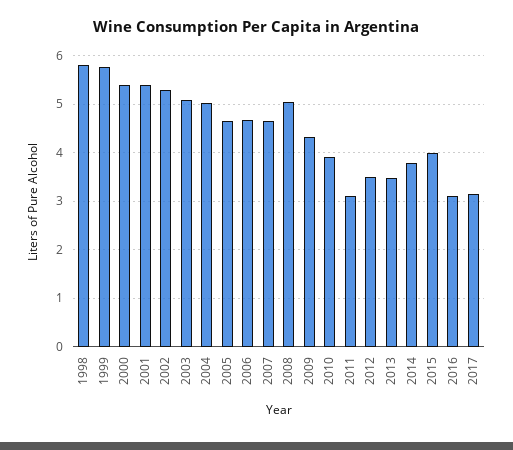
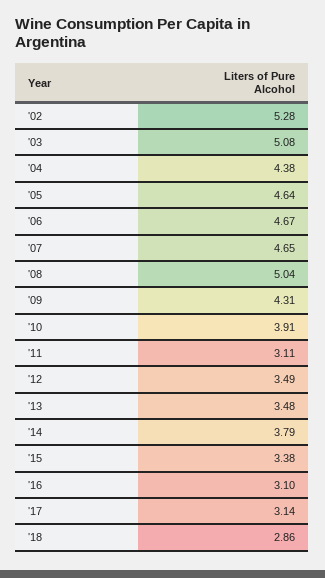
1998: 5.8 -> none
1999: 5.8 -> none
2000: 5.4 -> none
2001: 5.4 -> none
2004: 5 -> 4.38
2015: 4 -> 3.38
'18: none -> 2.86

